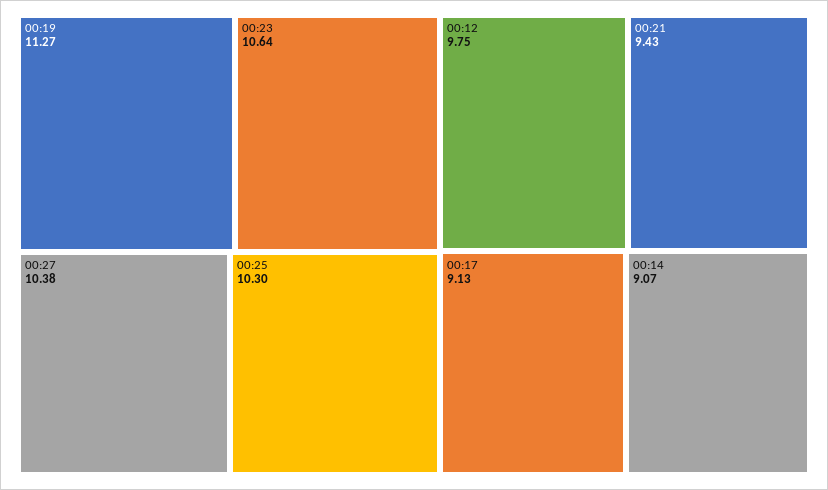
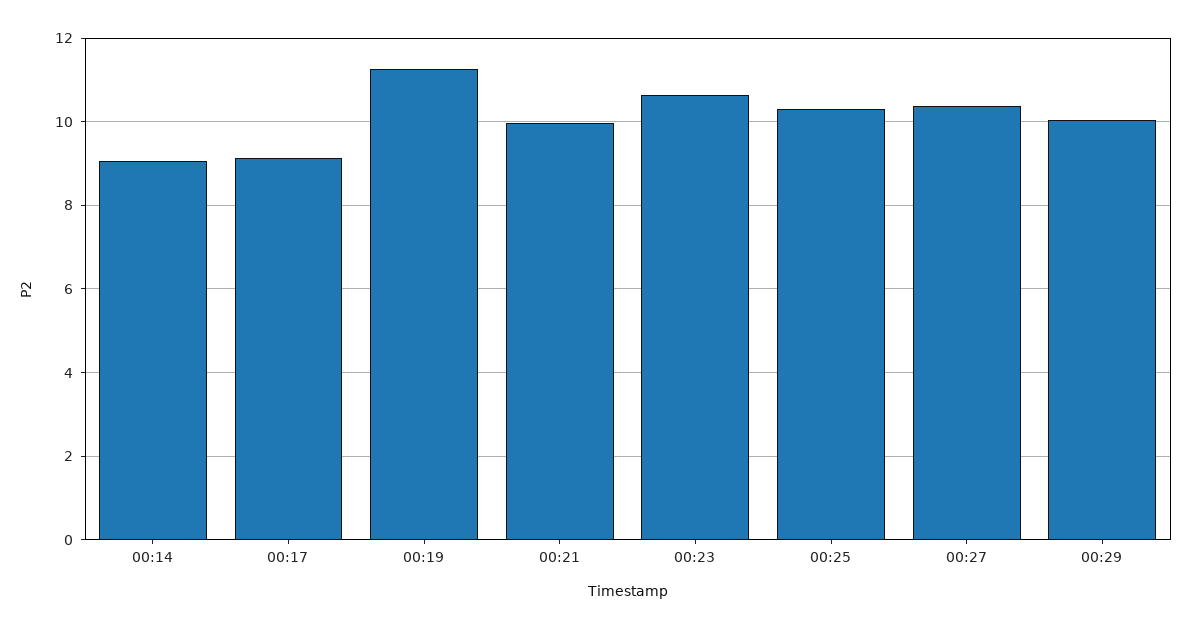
00:12: 9.75 -> none
00:21: 9.43 -> 10
00:29: none -> 10

